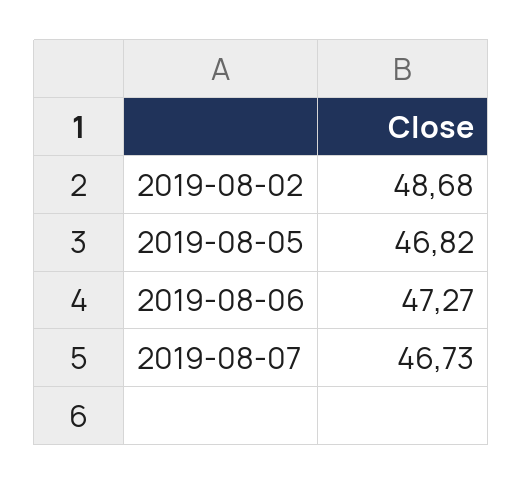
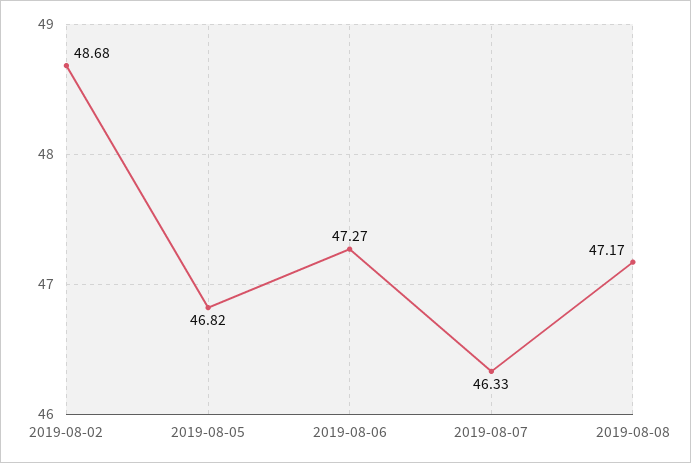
2019-08-07: 46.73 -> 46.33
2019-08-08: none -> 47.17

